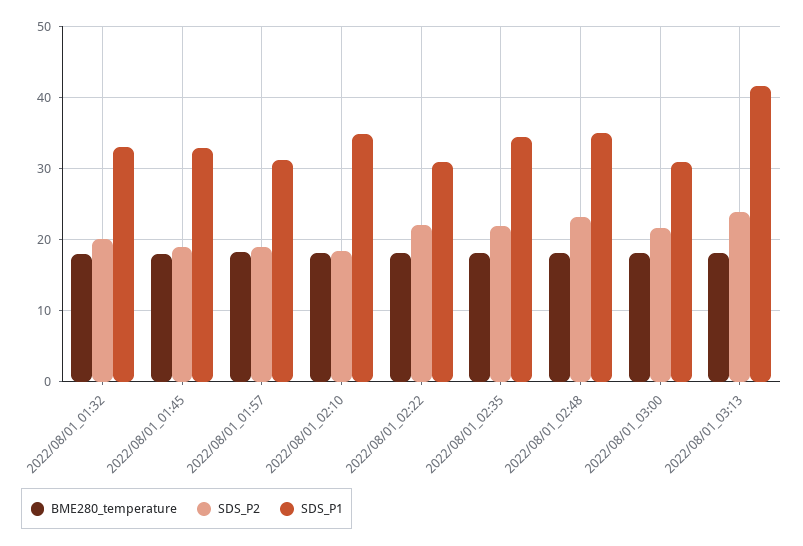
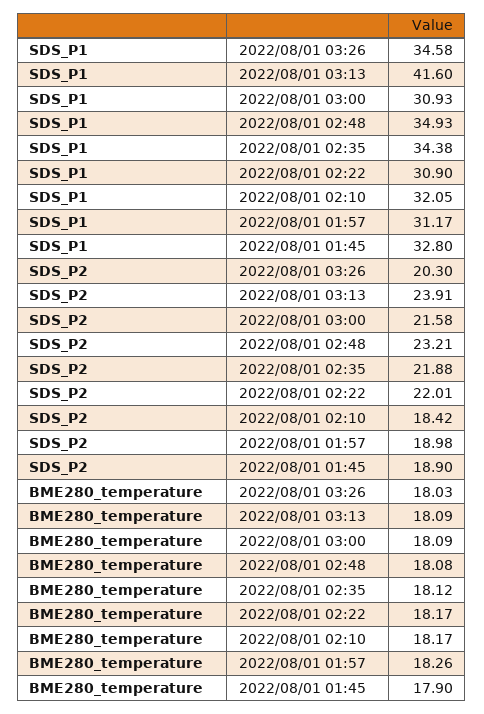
BME280_temperature, 2022/08/01_01:32: 18 -> none
SDS_P2, 2022/08/01_01:32: 20 -> none
SDS_P1, 2022/08/01_01:32: 33 -> none
SDS_P1, 2022/08/01_02:10: 35 -> 32.05
SDS_P1, 2022/08/01 03:26: none -> 34.58
SDS_P2, 2022/08/01 03:26: none -> 20.3
BME280_temperature, 2022/08/01 03:26: none -> 18.03

